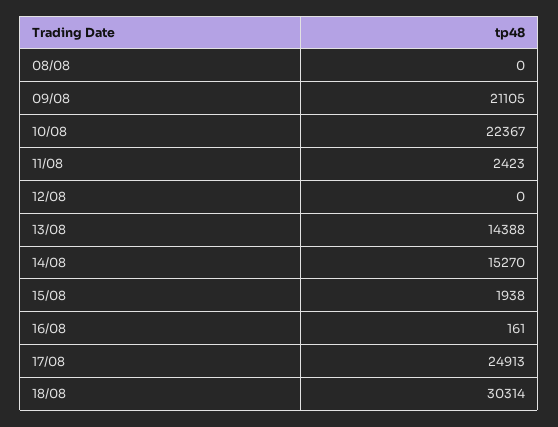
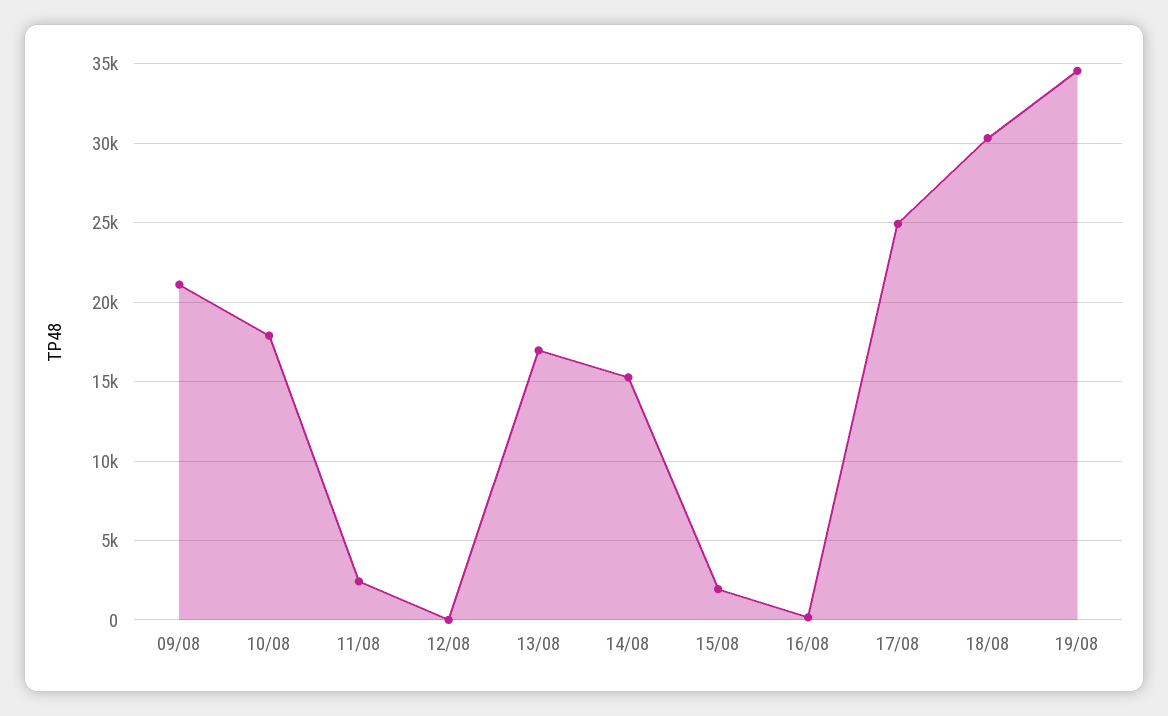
08/08: 0 -> none
10/08: 22367 -> 18000
13/08: 14388 -> 17000
19/08: none -> 34500

